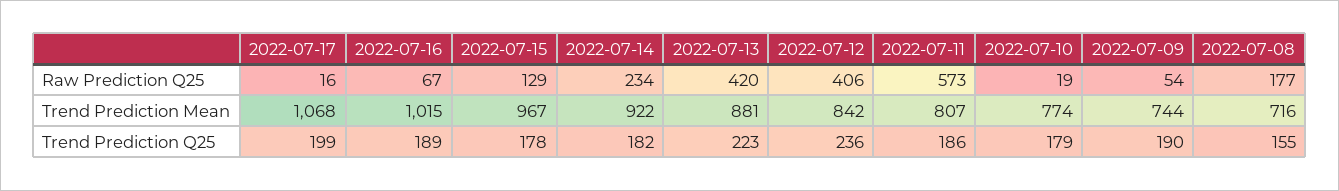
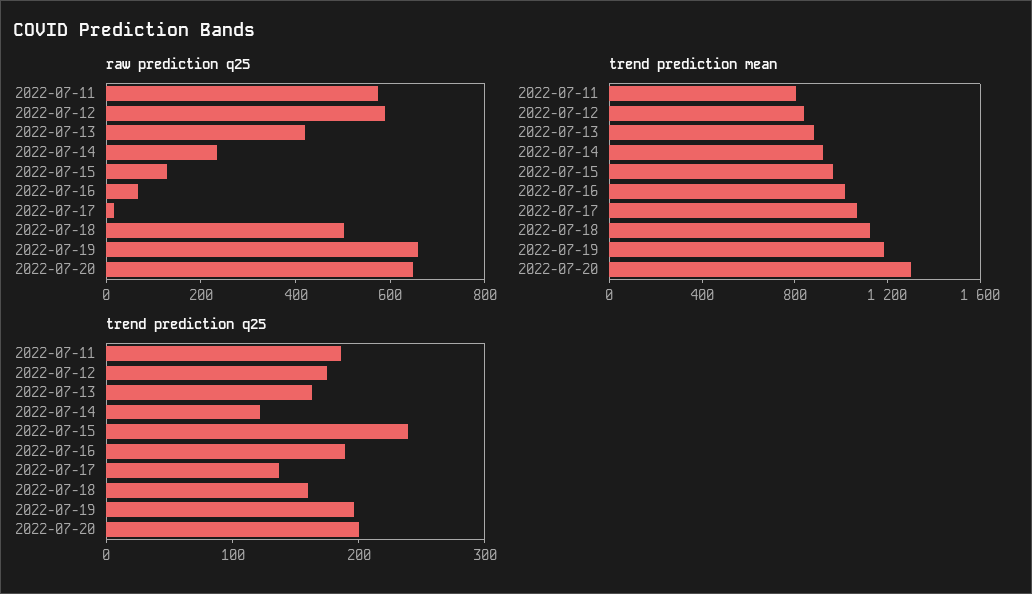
Raw Prediction Q25, 2022-07-12: 406 -> 600
Raw Prediction Q25, 2022-07-10: 19 -> none
Raw Prediction Q25, 2022-07-09: 54 -> none
Raw Prediction Q25, 2022-07-08: 177 -> none
Trend Prediction Mean, 2022-07-10: 774 -> none
Trend Prediction Mean, 2022-07-09: 744 -> none
Trend Prediction Mean, 2022-07-08: 716 -> none
Trend Prediction Q25, 2022-07-17: 199 -> 140
Trend Prediction Q25, 2022-07-15: 178 -> 240
Trend Prediction Q25, 2022-07-14: 182 -> 120
Trend Prediction Q25, 2022-07-13: 223 -> 160
Trend Prediction Q25, 2022-07-12: 236 -> 180
Trend Prediction Q25, 2022-07-10: 179 -> none
Trend Prediction Q25, 2022-07-09: 190 -> none
Trend Prediction Q25, 2022-07-08: 155 -> none
Raw Prediction Q25, 2022-07-18: none -> 500
Raw Prediction Q25, 2022-07-19: none -> 650
Raw Prediction Q25, 2022-07-20: none -> 650
Trend Prediction Mean, 2022-07-18: none -> 1100
Trend Prediction Mean, 2022-07-19: none -> 1200
Trend Prediction Mean, 2022-07-20: none -> 1300
Trend Prediction Q25, 2022-07-18: none -> 160
Trend Prediction Q25, 2022-07-19: none -> 200
Trend Prediction Q25, 2022-07-20: none -> 200

